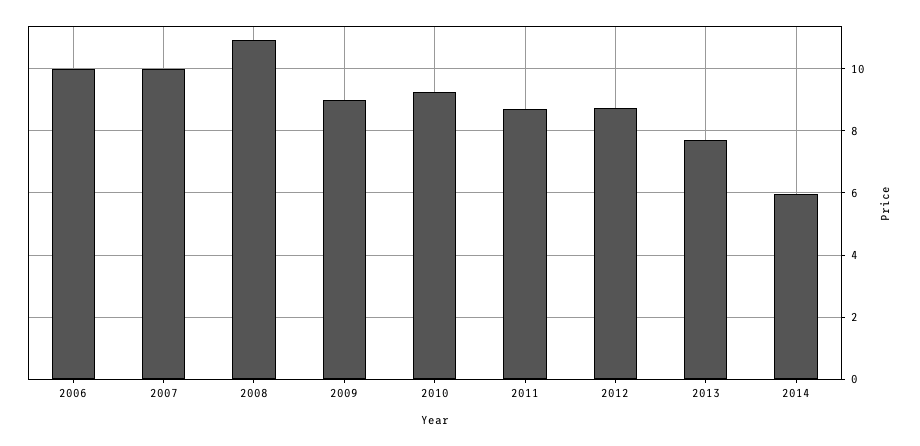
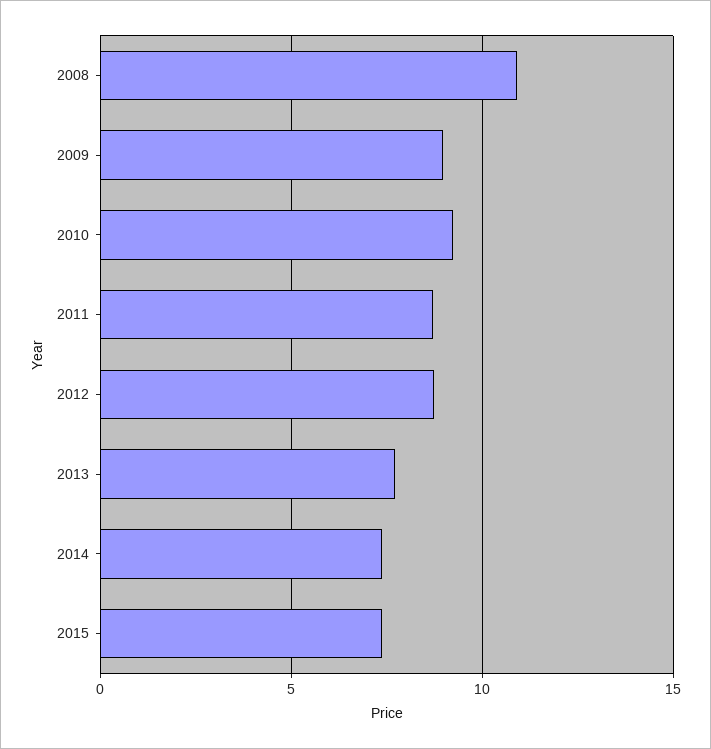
2006: 10 -> none
2007: 10 -> none
2014: 6 -> 7.5
2015: none -> 7.5

